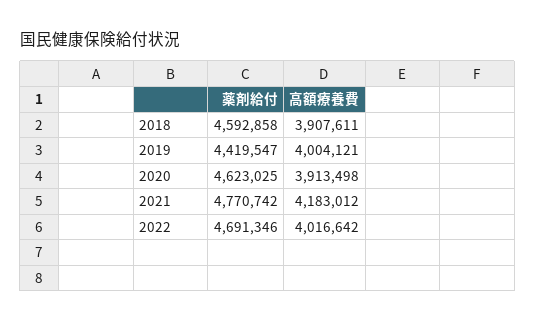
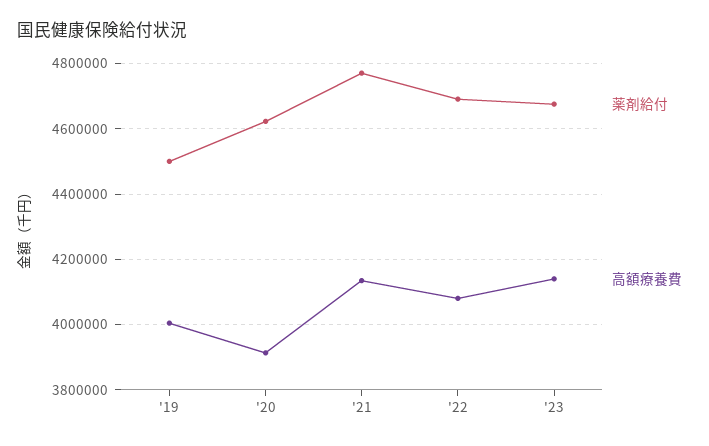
薬剤給付, 2018: 4592858 -> none
高額療養費, 2018: 3907611 -> none
薬剤給付, 2019: 4419547 -> 4500000
高額療養費, 2021: 4183012 -> 4140000
高額療養費, 2022: 4016642 -> 4080000
薬剤給付, '23: none -> 4680000
高額療養費, '23: none -> 4140000

